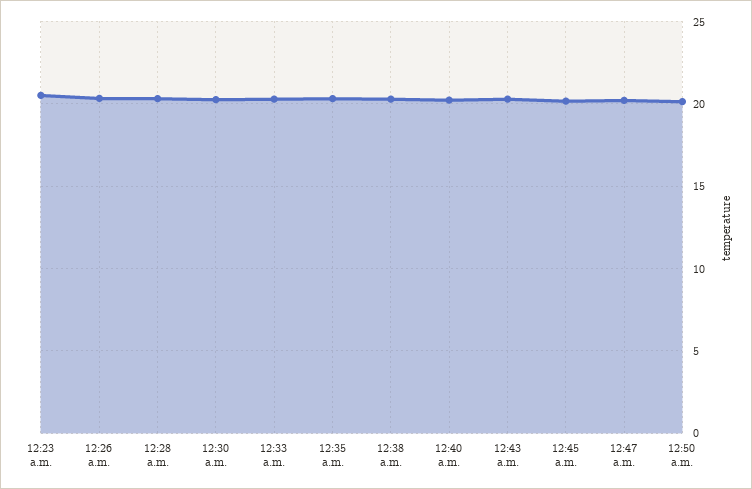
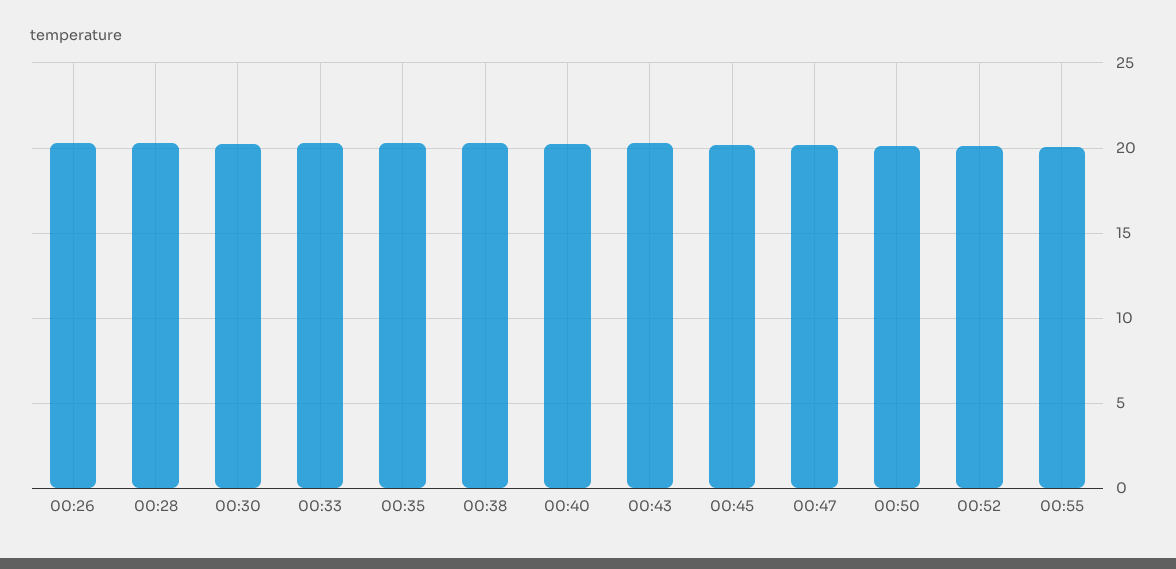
12:23 a.m.: 20.5 -> none
00:52: none -> 20
00:55: none -> 20

